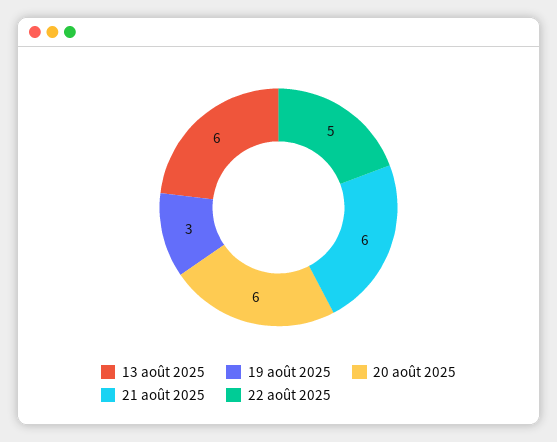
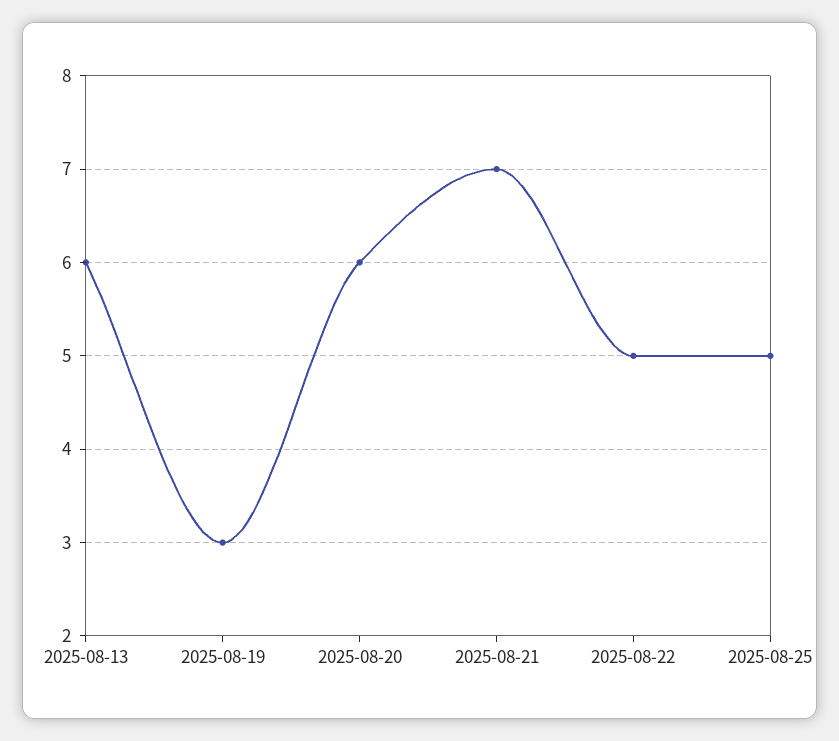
21 août 2025: 6 -> 7
2025-08-25: none -> 5

